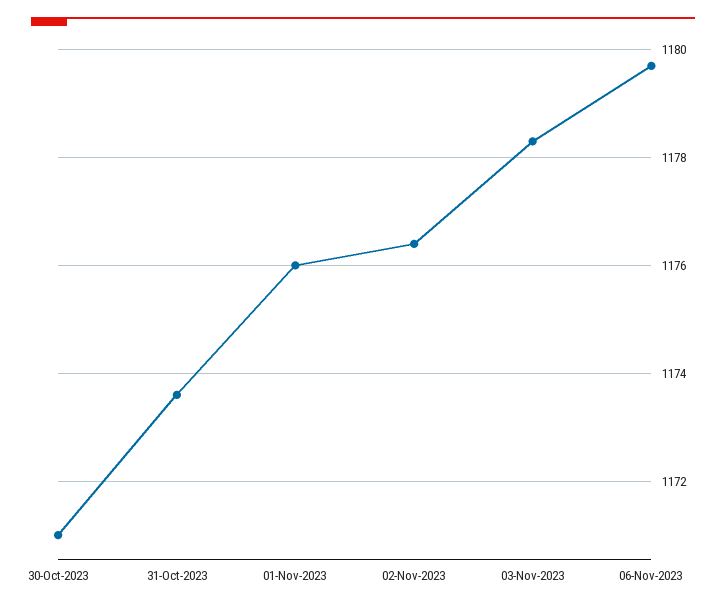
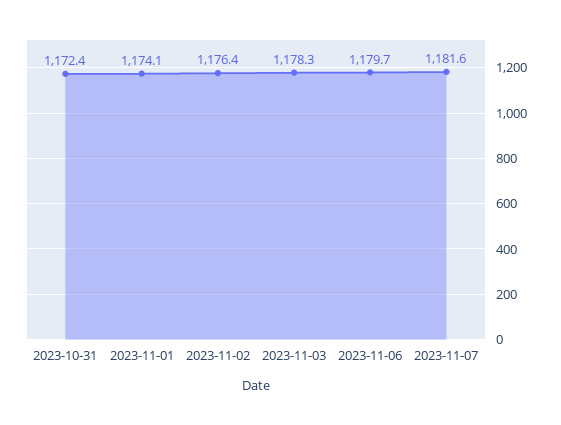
30-Oct-2023: 1171 -> none
31-Oct-2023: 1173.5 -> 1172.4
01-Nov-2023: 1176 -> 1174.1
2023-11-07: none -> 1181.6

